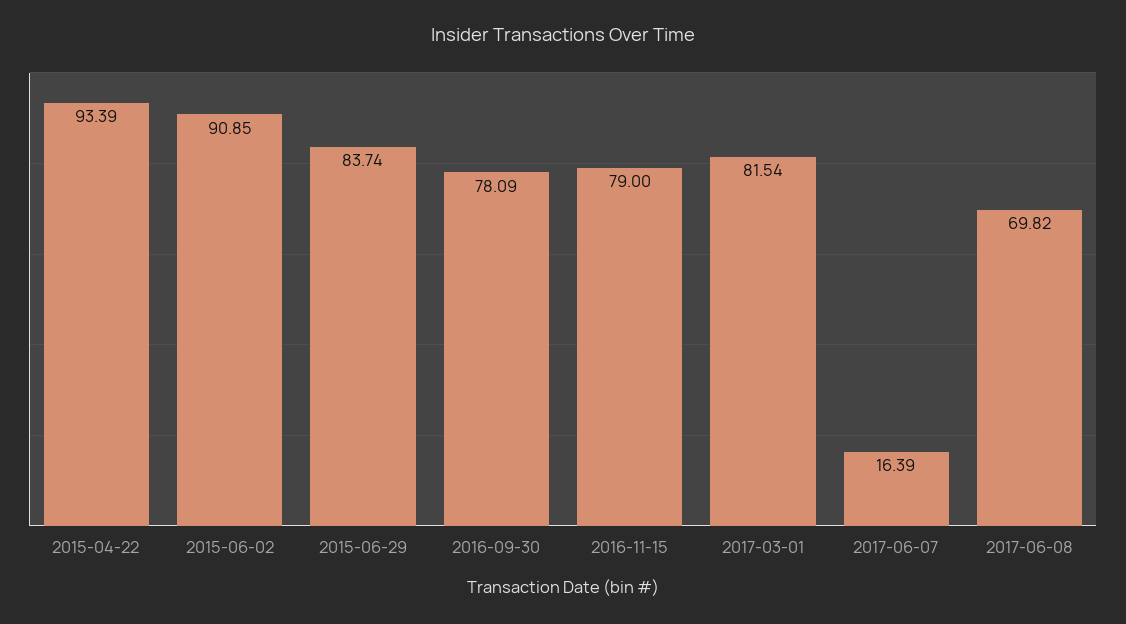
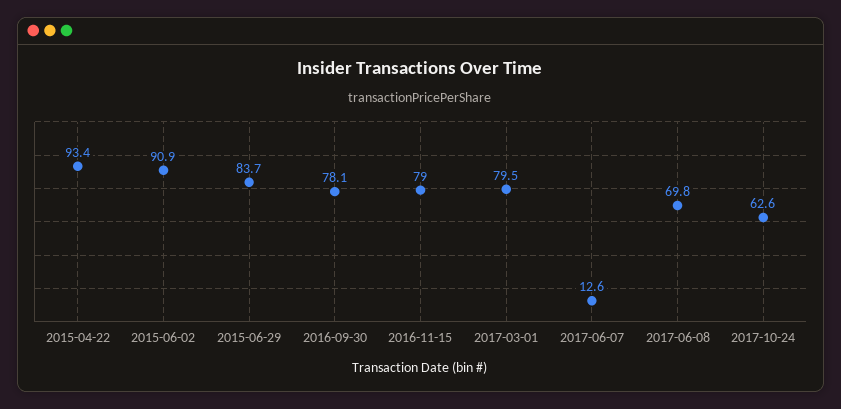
2017-03-01: 81.54 -> 79.5
2017-06-07: 16.39 -> 12.6
2017-10-24: none -> 62.6

